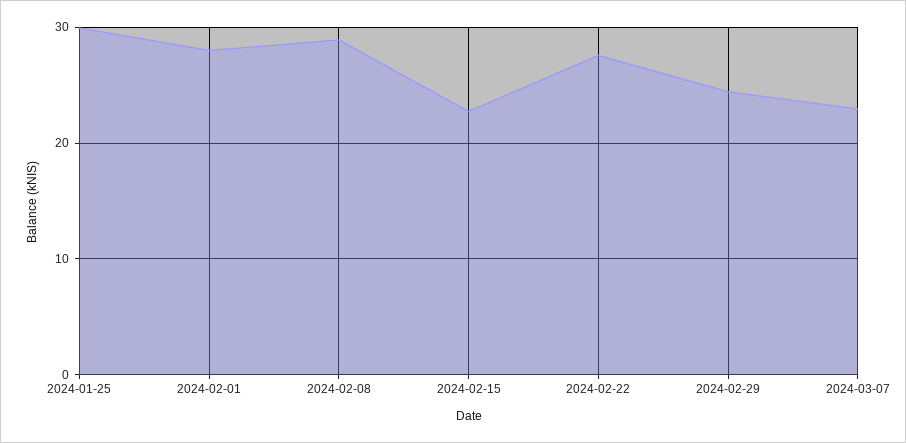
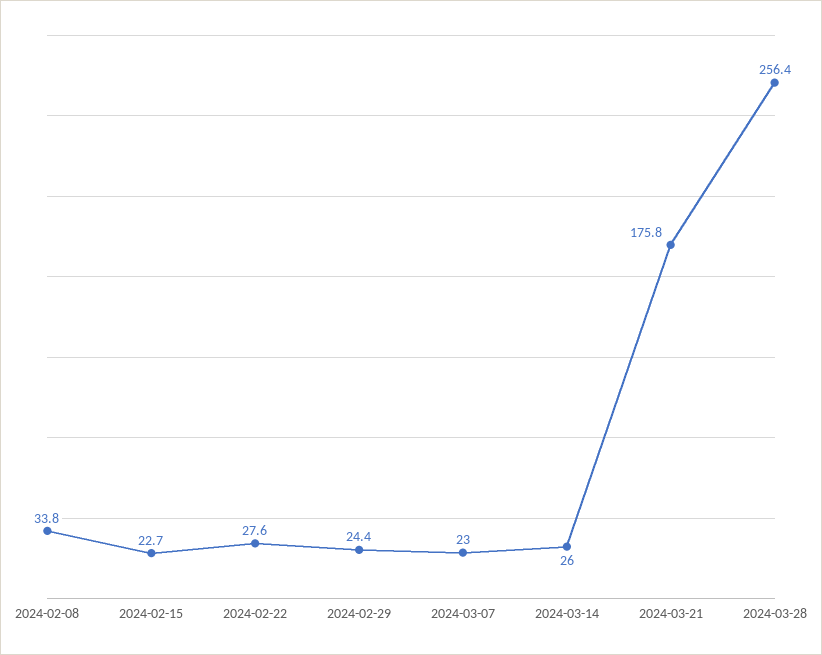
2024-01-25: 30 -> none
2024-02-01: 28 -> none
2024-02-08: 29 -> 33.8
2024-03-14: none -> 26
2024-03-21: none -> 175.8
2024-03-28: none -> 256.4

